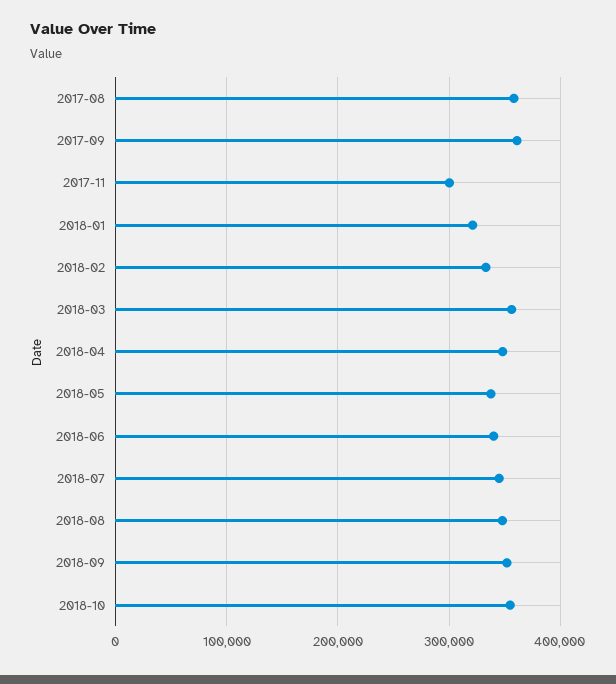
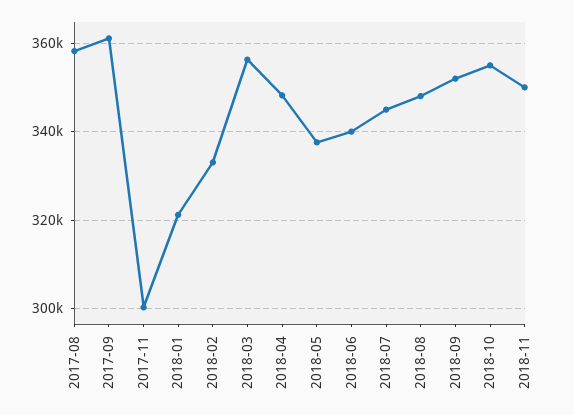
2018-11: none -> 350000

